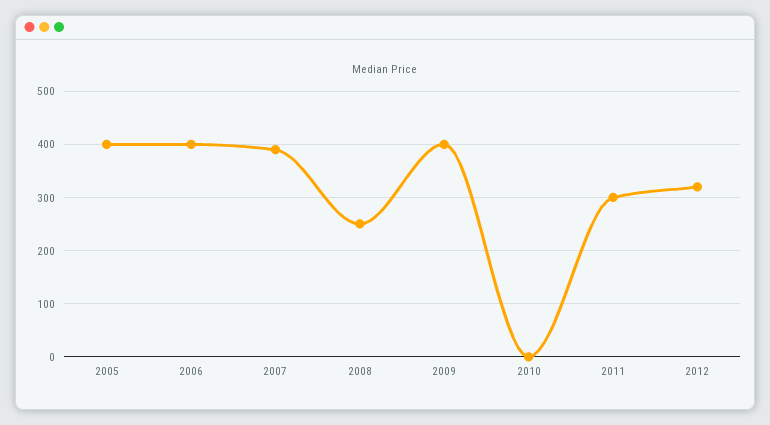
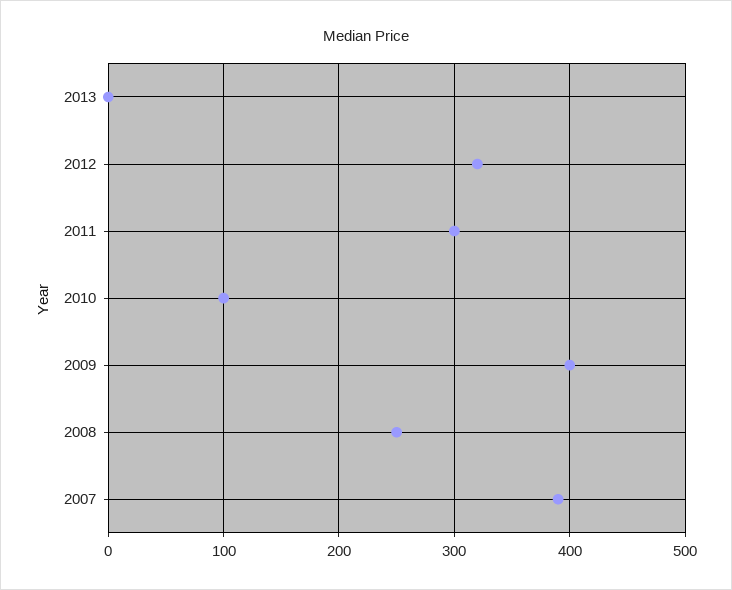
2005: 400 -> none
2006: 400 -> none
2010: 0 -> 100
2013: none -> 0

